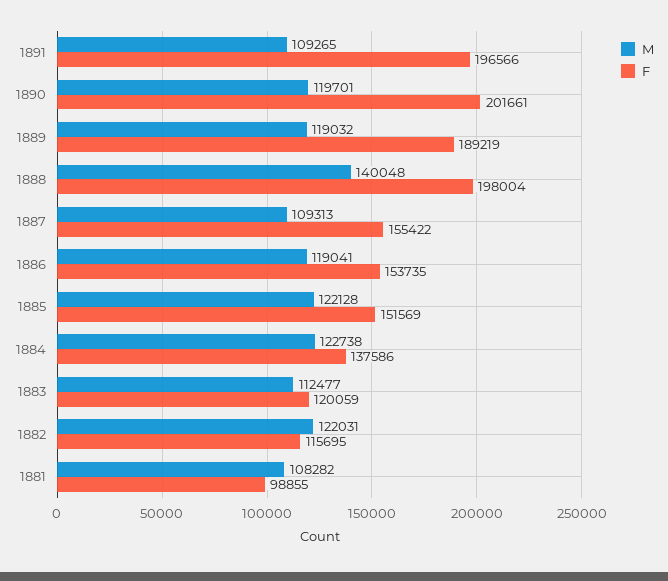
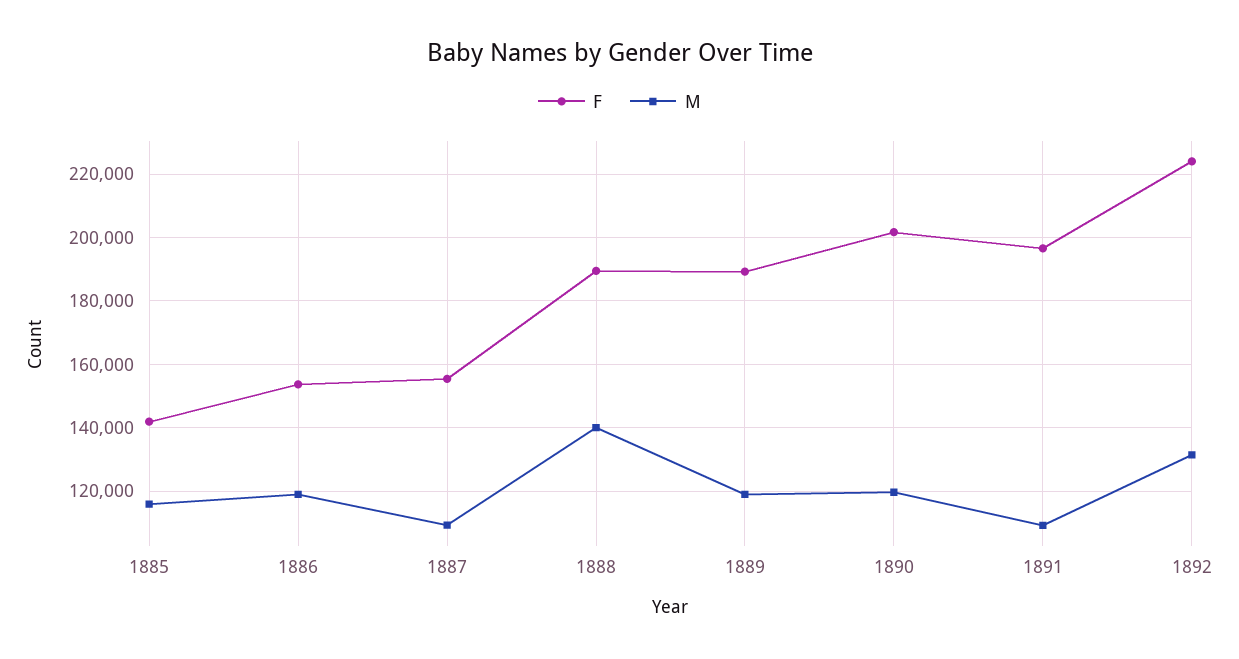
F, 1888: 198004 -> 190000
M, 1885: 122128 -> 116000
F, 1885: 151569 -> 142000
M, 1884: 122738 -> none
F, 1884: 137586 -> none
M, 1883: 112477 -> none
F, 1883: 120059 -> none
M, 1882: 122031 -> none
F, 1882: 115695 -> none
M, 1881: 108282 -> none
F, 1881: 98855 -> none
F, 1892: none -> 224000
M, 1892: none -> 132000

